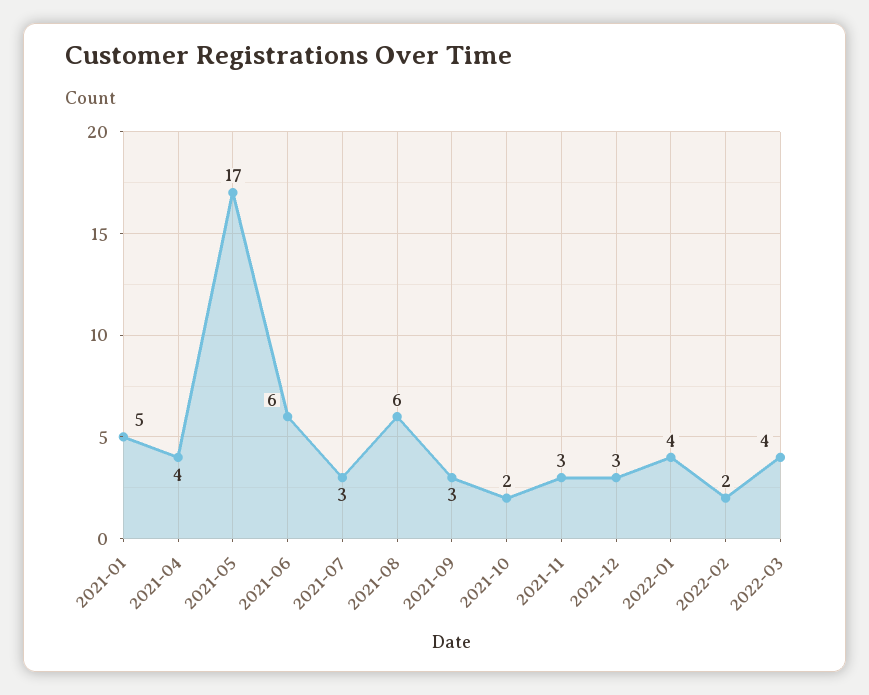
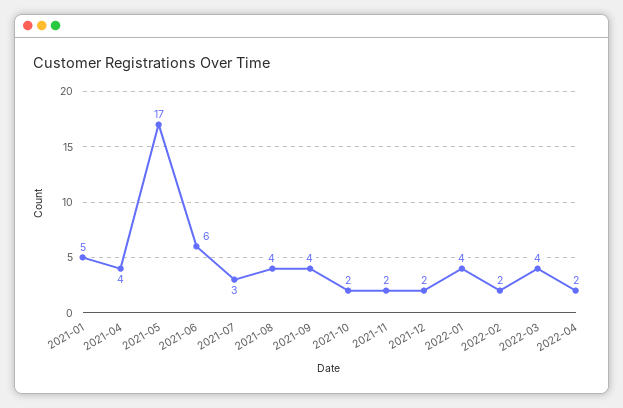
2021-08: 6 -> 4
2021-09: 3 -> 4
2021-11: 3 -> 2
2021-12: 3 -> 2
2022-04: none -> 2

